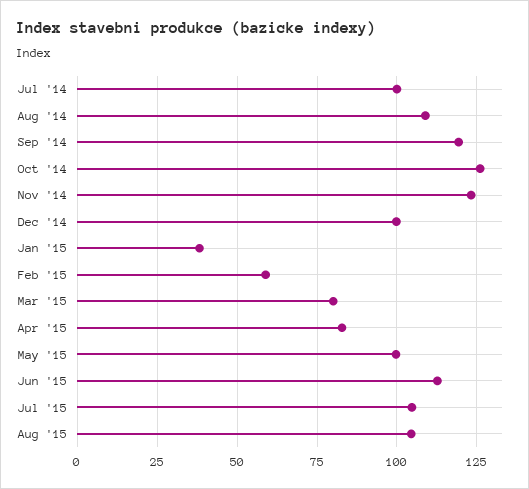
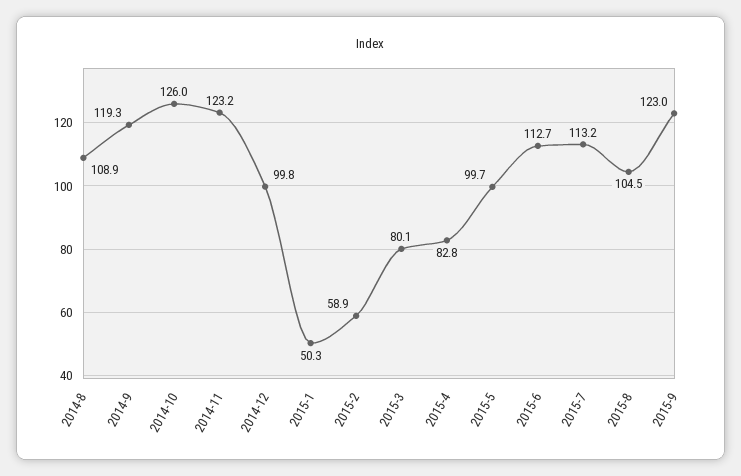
Jul '14: 100 -> none
Jan '15: 37.5 -> 50.3
Jul '15: 105 -> 113.2
2015-9: none -> 123

